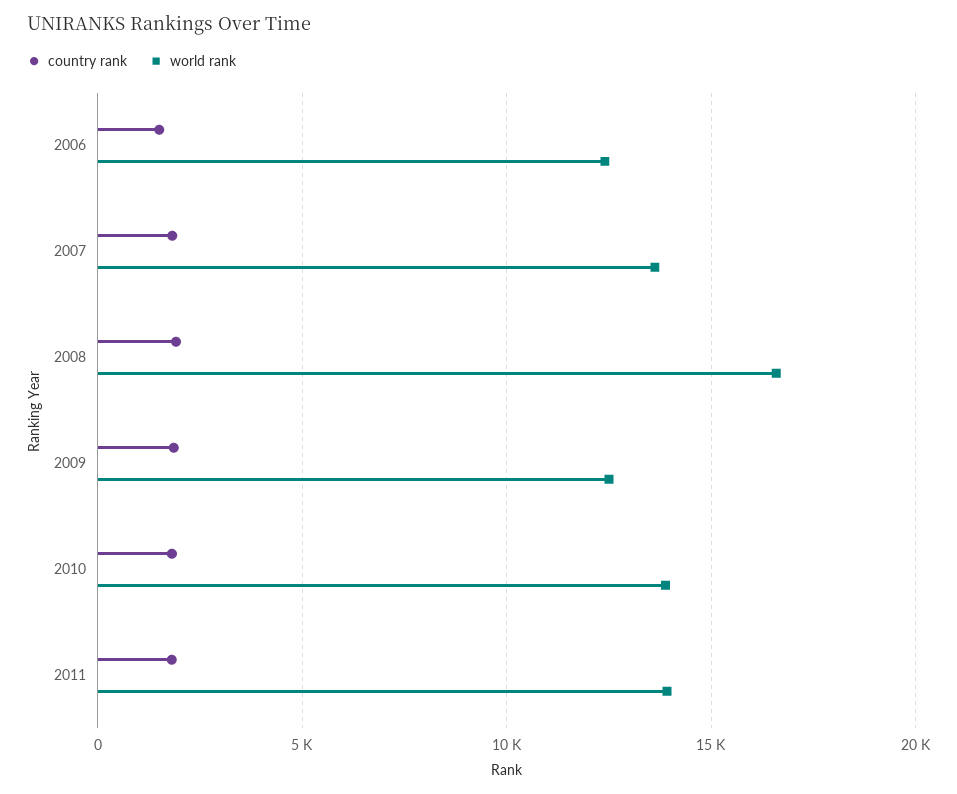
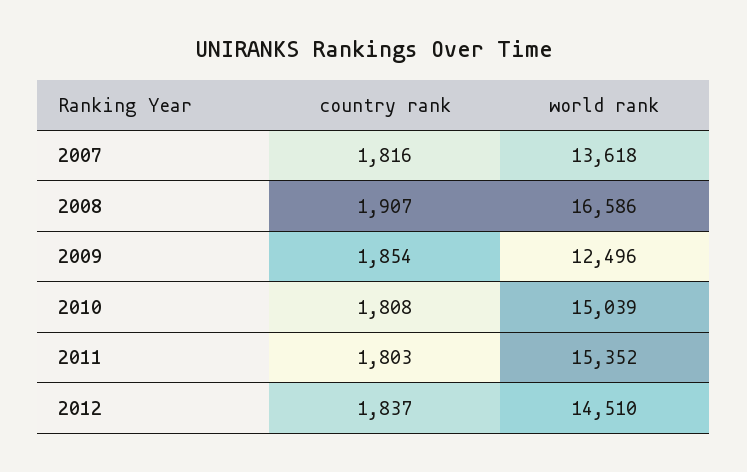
country rank, 2006: 1500 -> none
world rank, 2006: 12500 -> none
world rank, 2010: 14000 -> 15039
world rank, 2011: 14000 -> 15352
country rank, 2012: none -> 1837
world rank, 2012: none -> 14510

